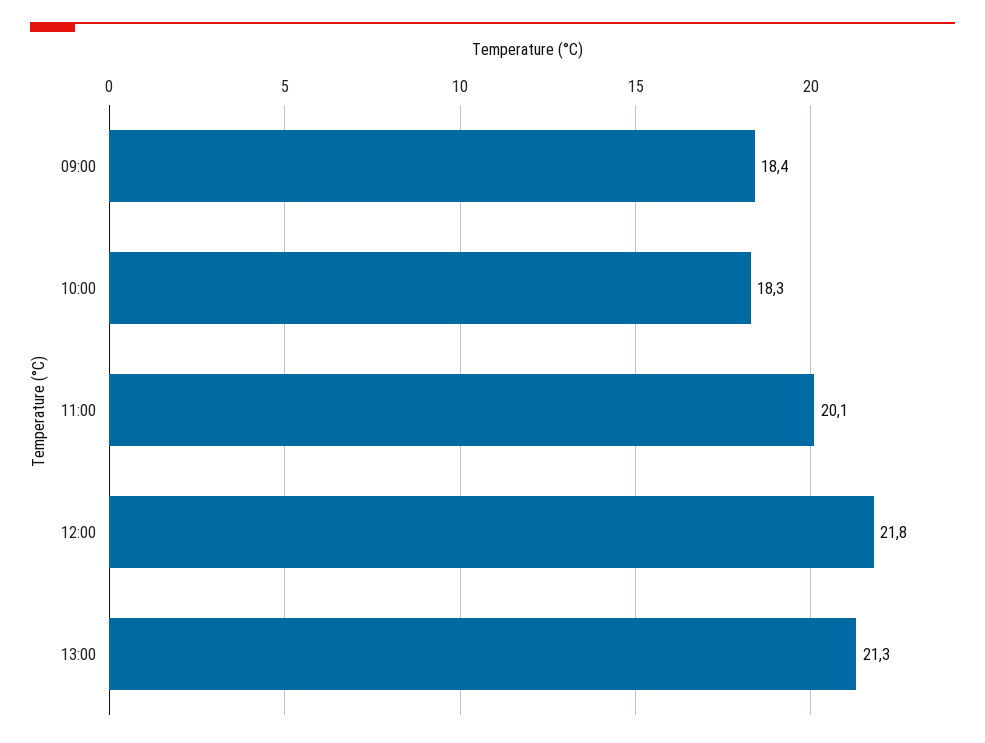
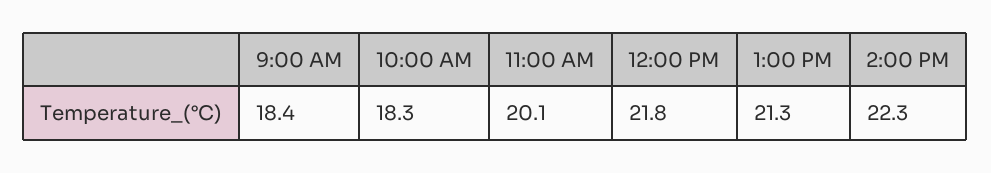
2:00 PM: none -> 22.3

